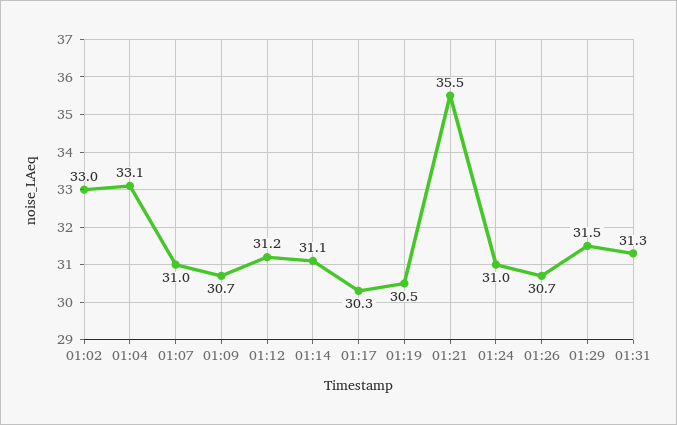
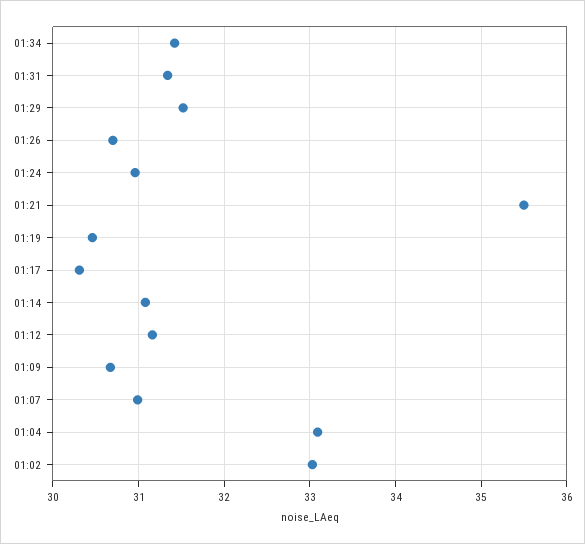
01:34: none -> 31.4

